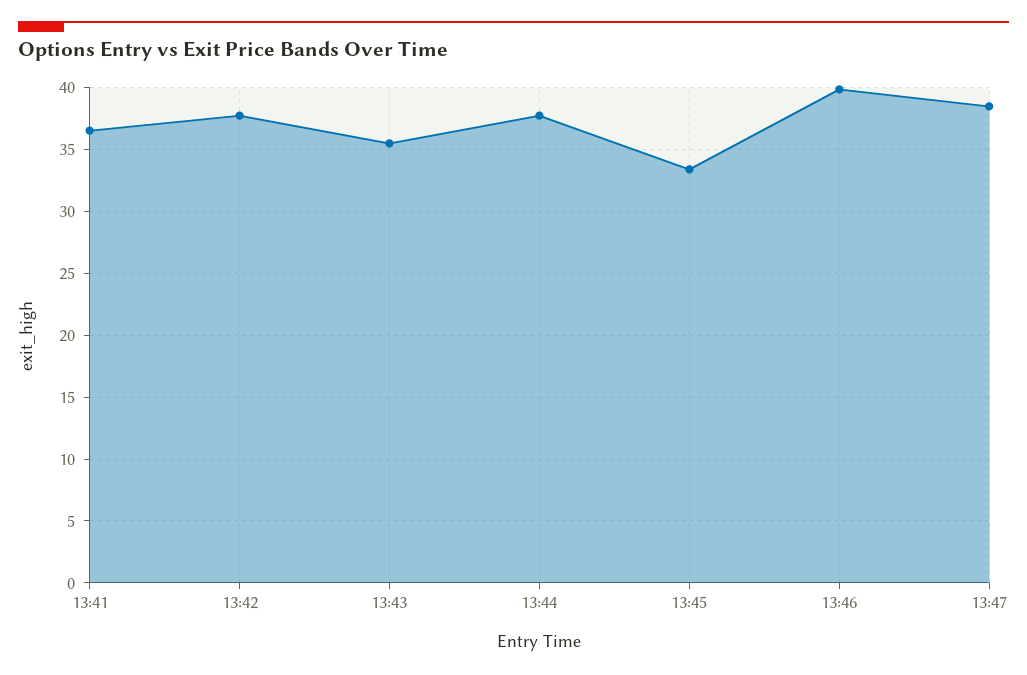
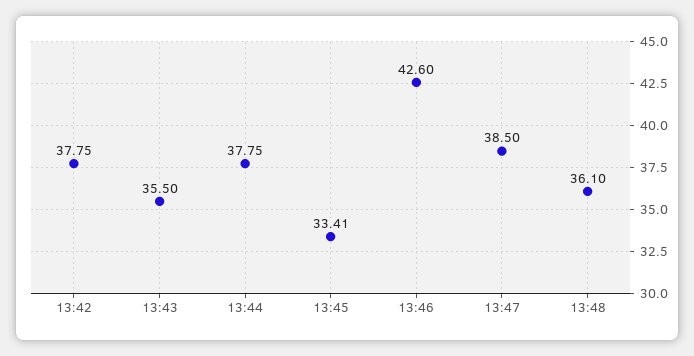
13:41: 36.5 -> none
13:46: 40 -> 42.6
13:48: none -> 36.1

